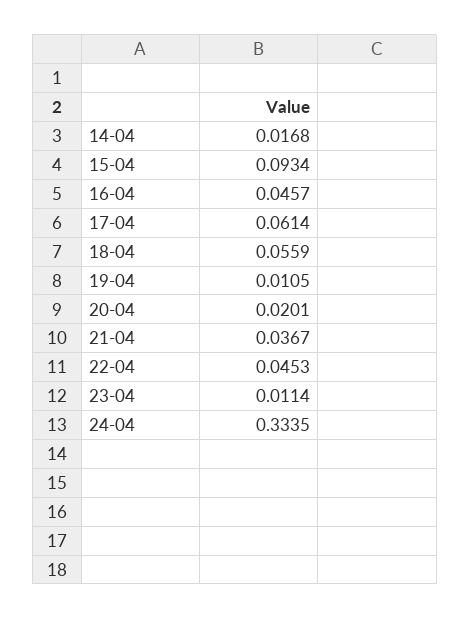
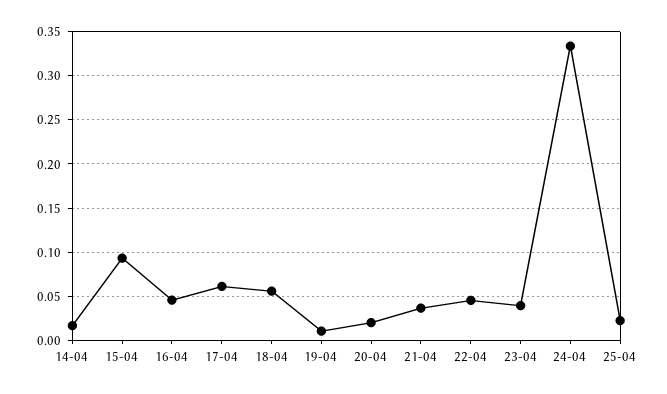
23-04: 0.0114 -> 0.04
25-04: none -> 0.02

